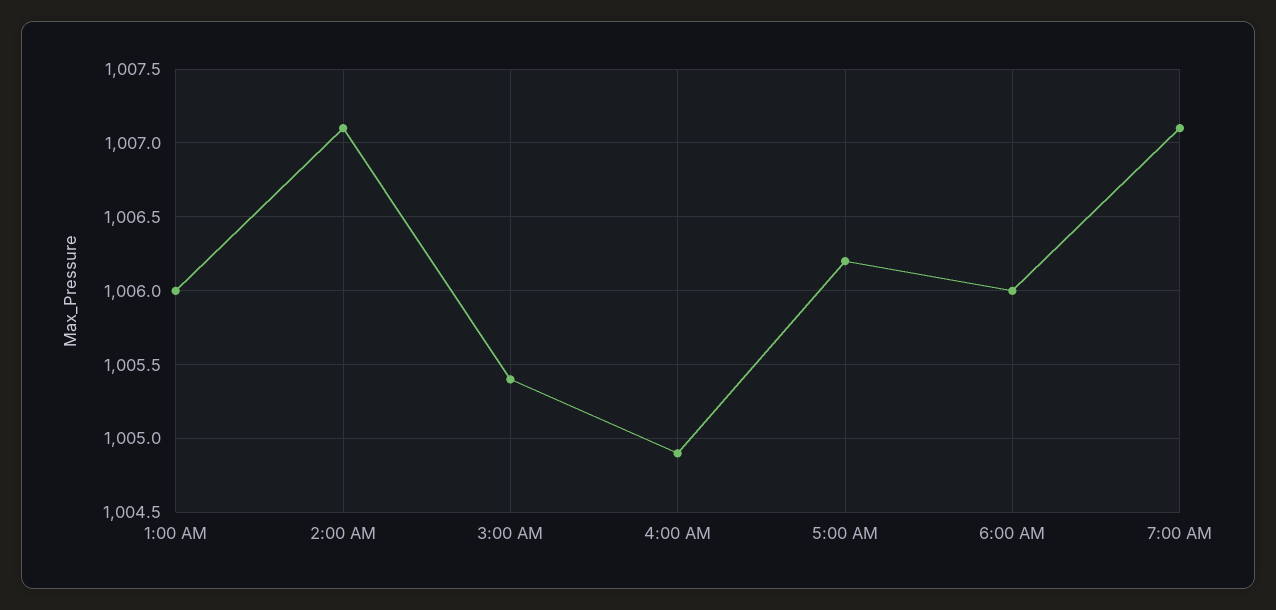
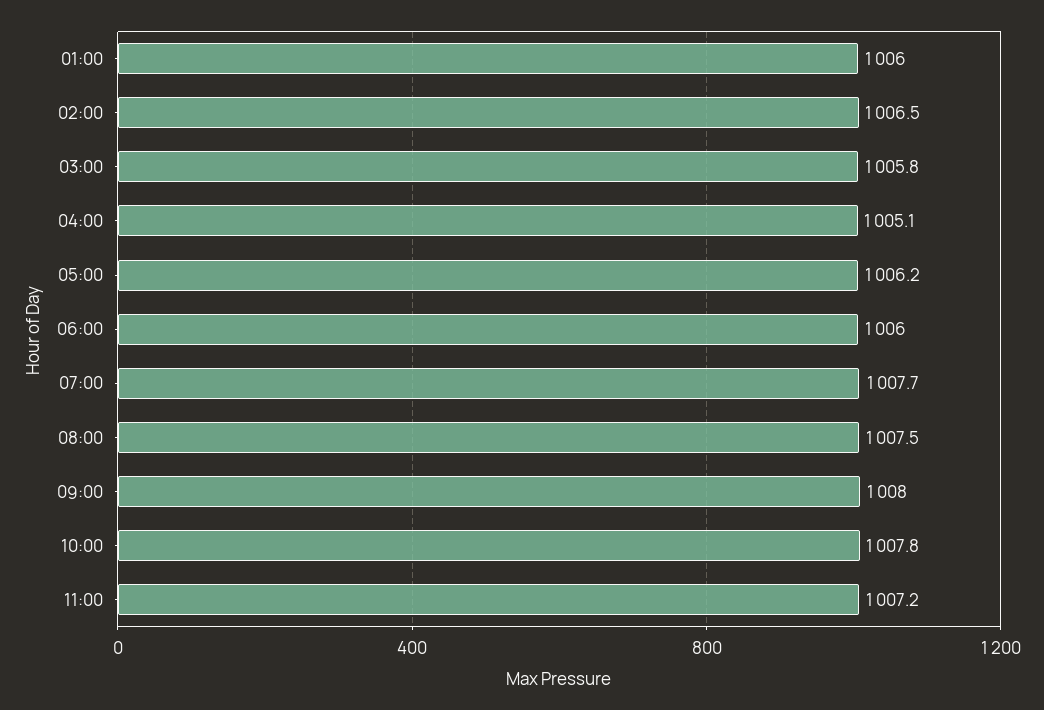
2:00 AM: 1007.1 -> 1006.5
3:00 AM: 1005.4 -> 1005.8
4:00 AM: 1004.9 -> 1005.1
7:00 AM: 1007.1 -> 1007.7
08:00: none -> 1007.5
09:00: none -> 1008
10:00: none -> 1007.8
11:00: none -> 1007.2

